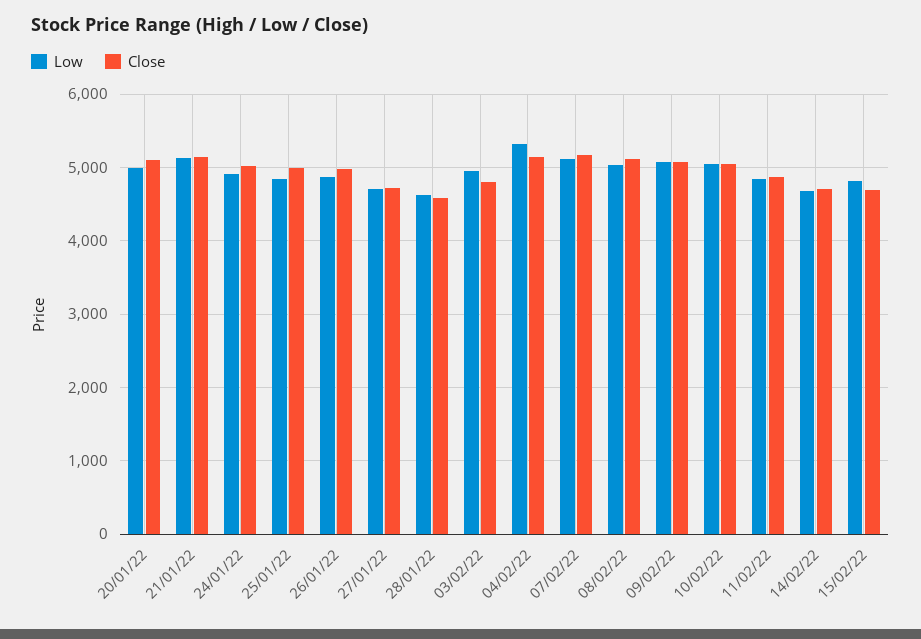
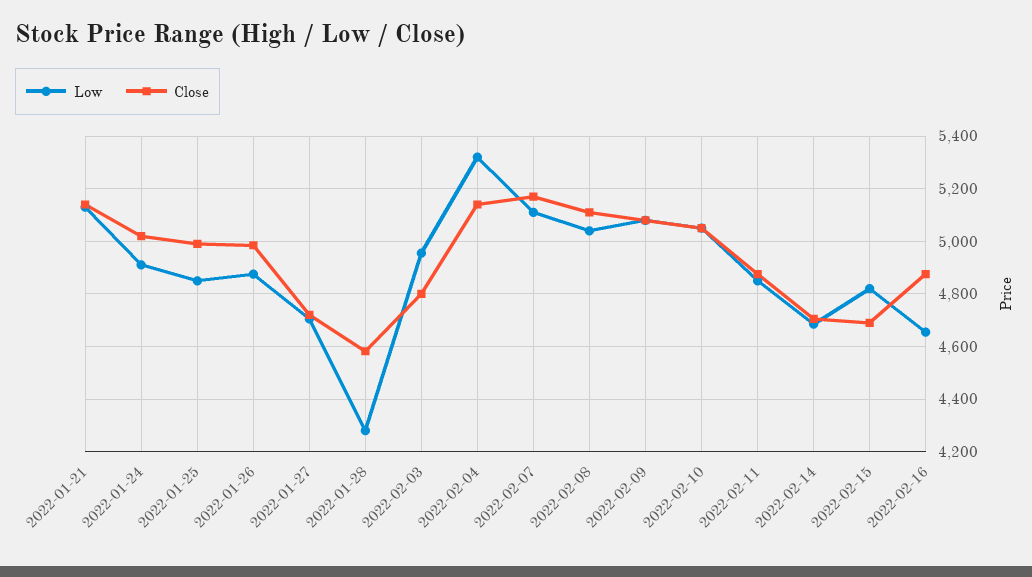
Low, 20/01/22: 5000 -> none
Close, 20/01/22: 5100 -> none
Low, 28/01/22: 4600 -> 4275
Low, 2022-02-16: none -> 4650
Close, 2022-02-16: none -> 4875

